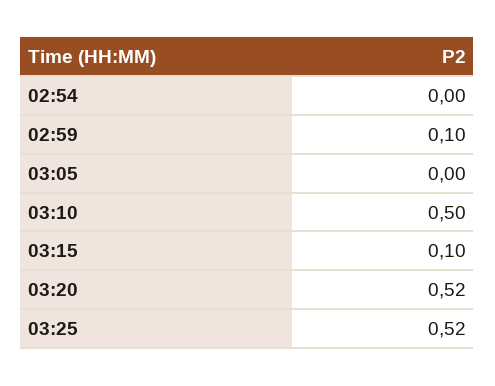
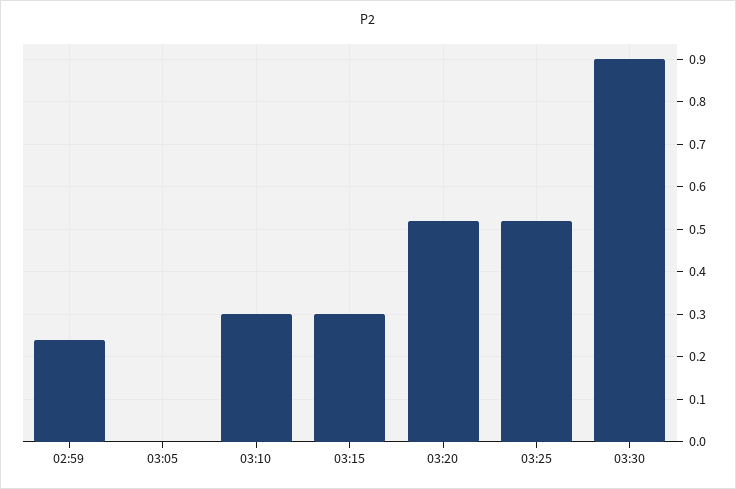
02:54: 0 -> none
02:59: 0.1 -> 0.25
03:10: 0.5 -> 0.3
03:15: 0.1 -> 0.3
03:30: none -> 0.9

